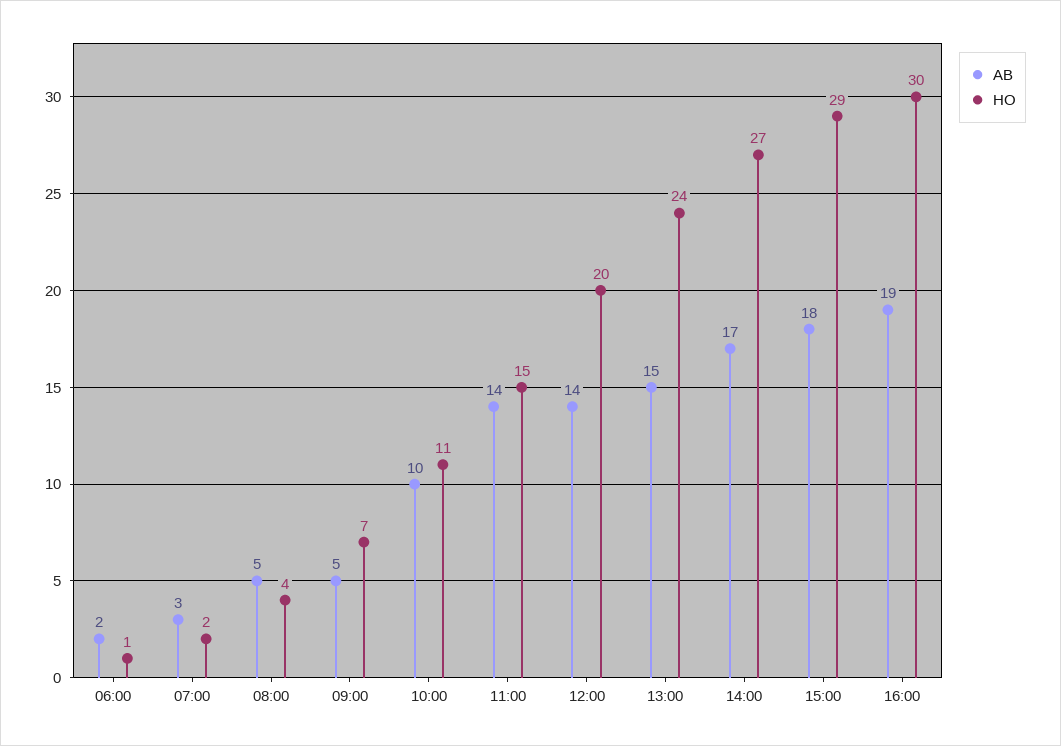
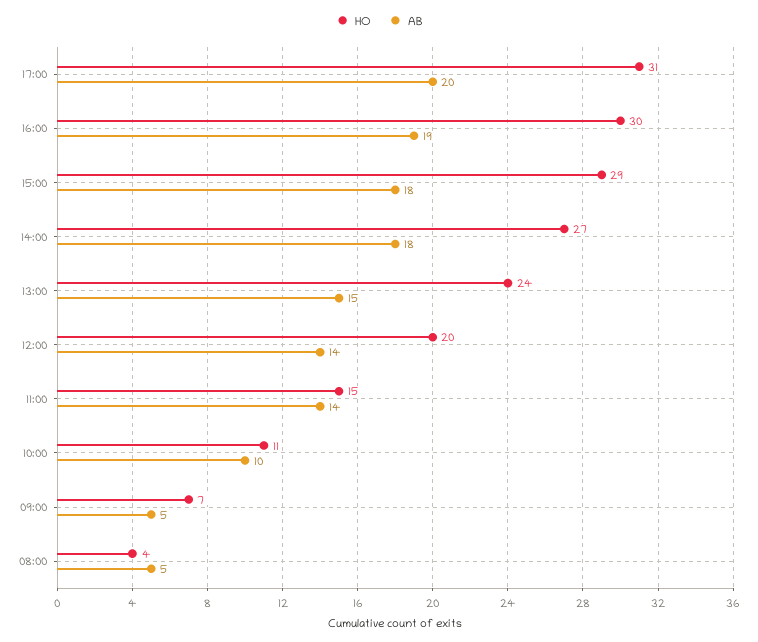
AB, 06:00: 2 -> none
HO, 06:00: 1 -> none
AB, 07:00: 3 -> none
HO, 07:00: 2 -> none
AB, 14:00: 17 -> 18
HO, 17:00: none -> 31
AB, 17:00: none -> 20

